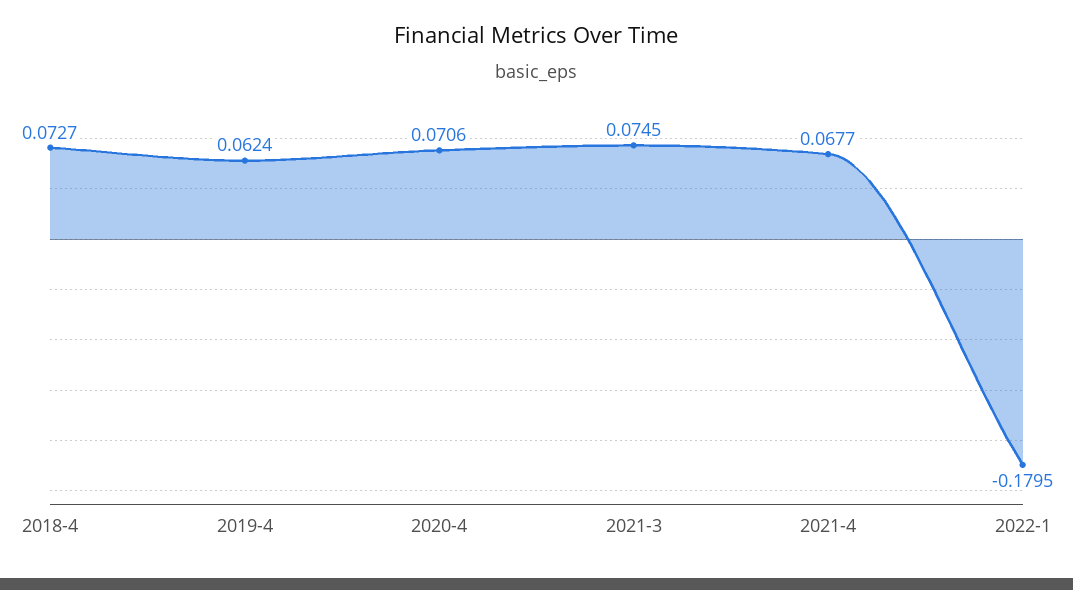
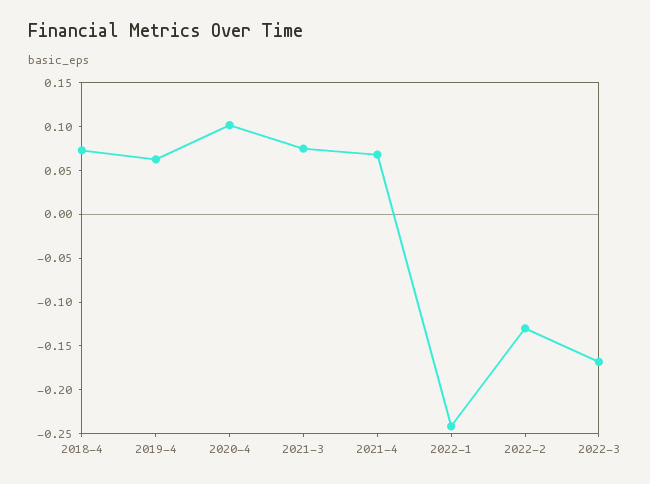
2020-4: 0.0706 -> 0.1
2022-1: -0.1795 -> -0.24
2022-2: none -> -0.13
2022-3: none -> -0.17

